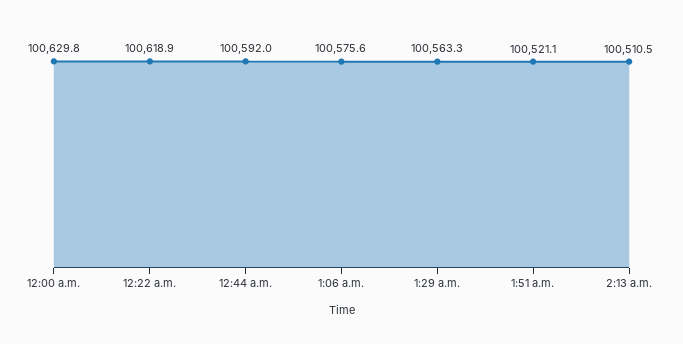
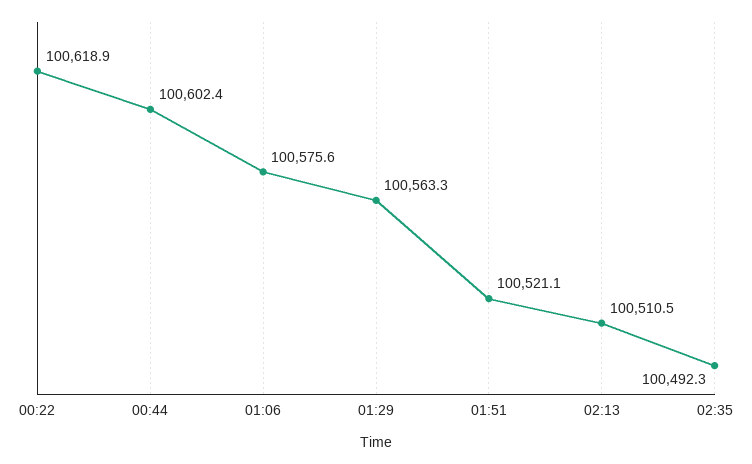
12:00 a.m.: 100629.8 -> none
12:44 a.m.: 100592 -> 100602.4
02:35: none -> 100492.3

